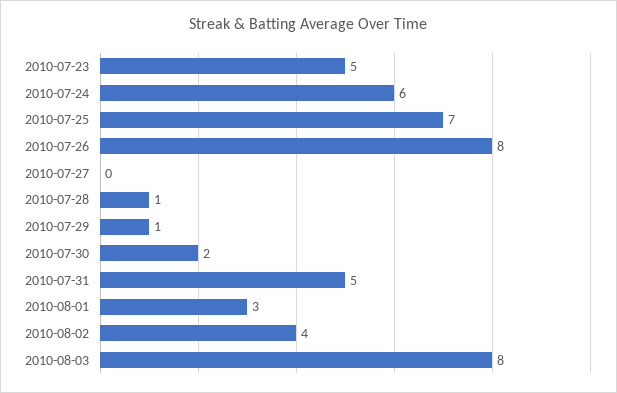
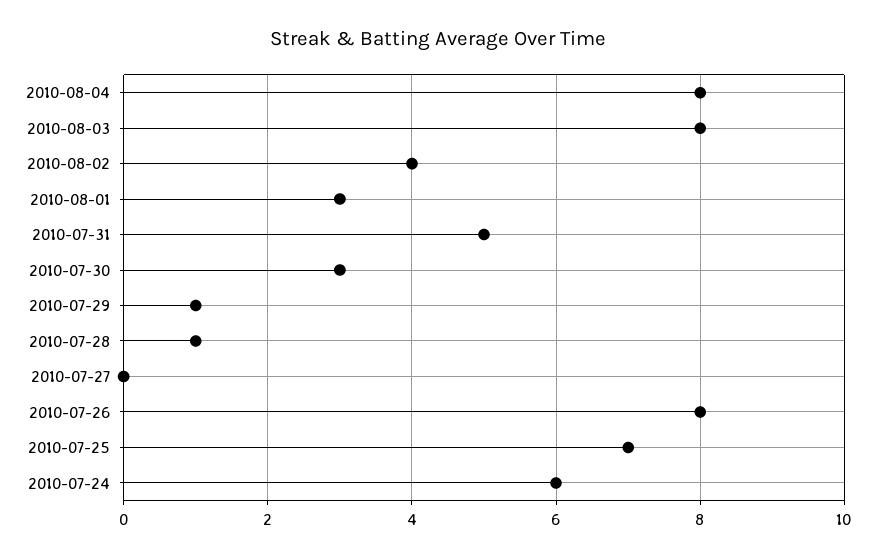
2010-07-23: 5 -> none
2010-07-30: 2 -> 3
2010-08-04: none -> 8

